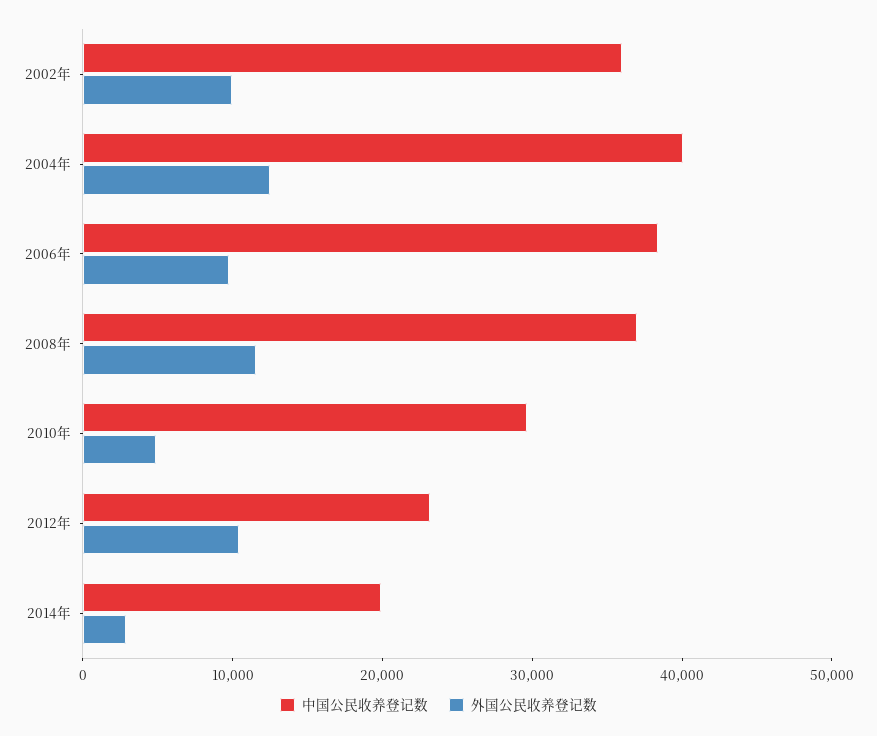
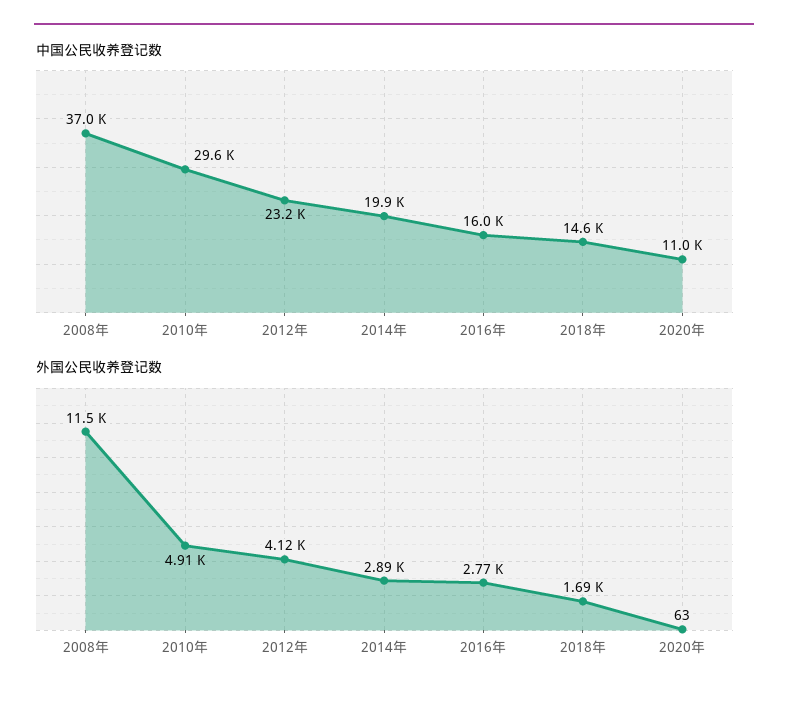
中国公民收养登记数, 2002年: 36000 -> none
外国公民收养登记数, 2002年: 10000 -> none
中国公民收养登记数, 2004年: 40000 -> none
外国公民收养登记数, 2004年: 12000 -> none
中国公民收养登记数, 2006年: 38000 -> none
外国公民收养登记数, 2006年: 10000 -> none
外国公民收养登记数, 2012年: 10000 -> 4120
中国公民收养登记数, 2016年: none -> 16000
中国公民收养登记数, 2018年: none -> 14600
中国公民收养登记数, 2020年: none -> 11000
外国公民收养登记数, 2016年: none -> 2770
外国公民收养登记数, 2018年: none -> 1690
外国公民收养登记数, 2020年: none -> 63

